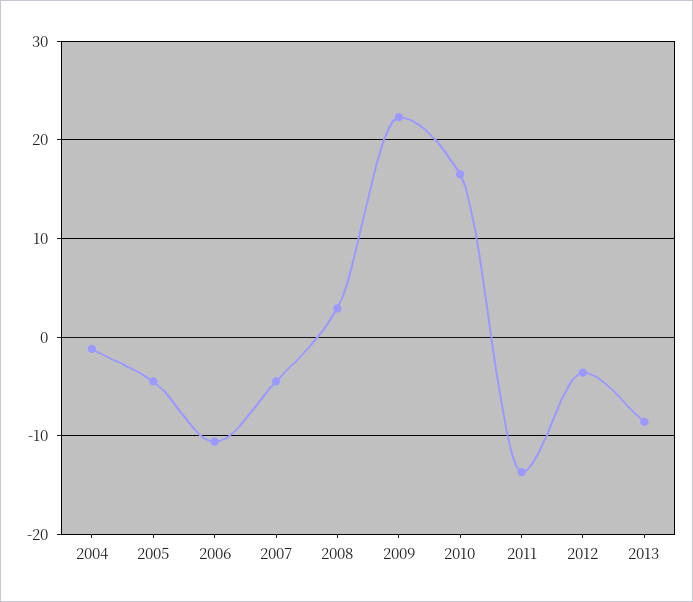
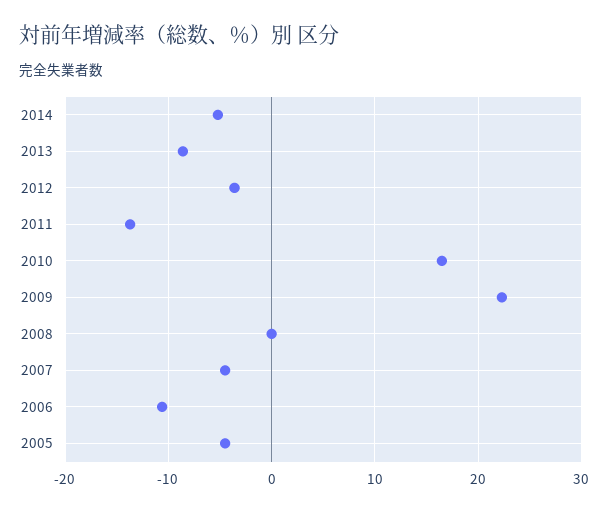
2004: -1 -> none
2008: 3 -> 0
2014: none -> -5

